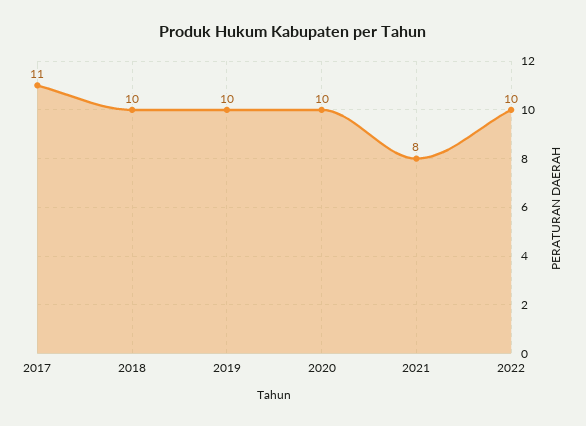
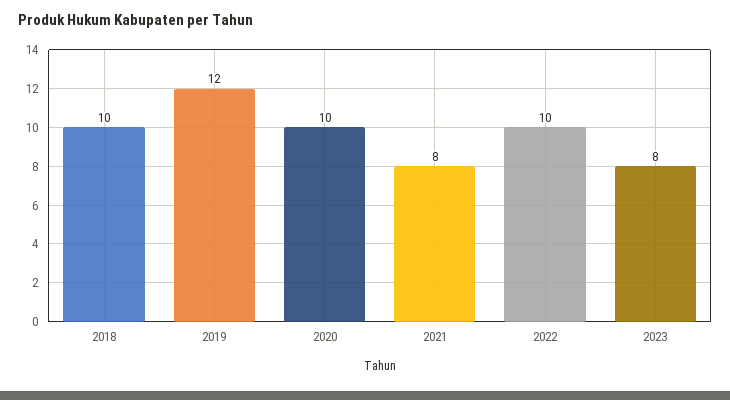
2017: 11 -> none
2019: 10 -> 12
2023: none -> 8

